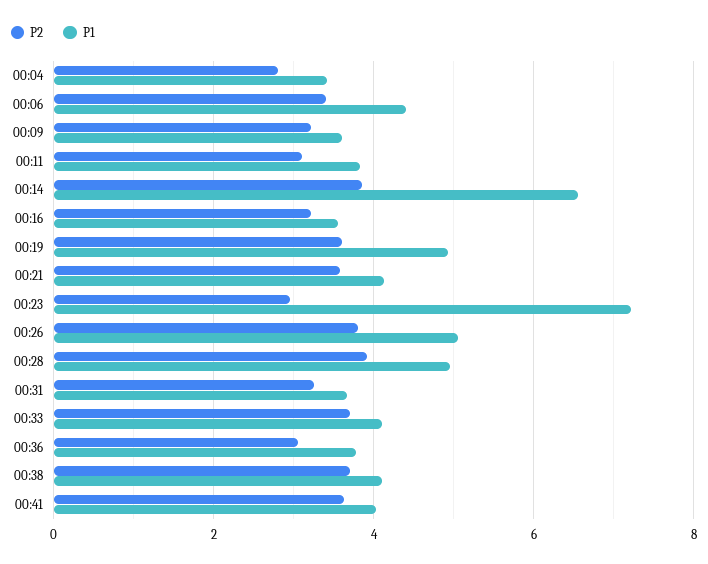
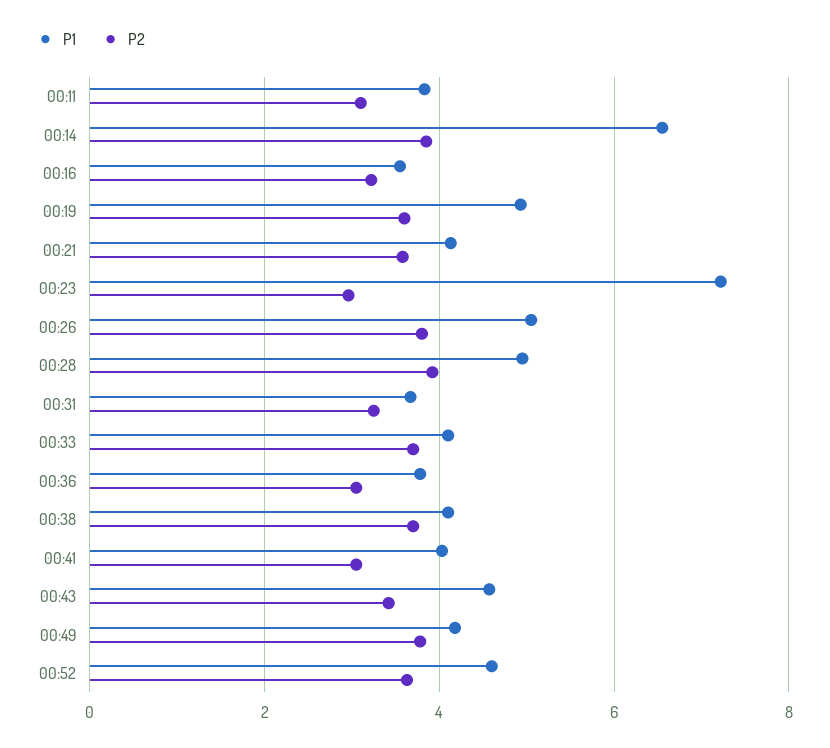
P2, 00:04: 2.8 -> none
P1, 00:04: 3.4 -> none
P2, 00:06: 3.4 -> none
P1, 00:06: 4.4 -> none
P2, 00:09: 3.2 -> none
P1, 00:09: 3.6 -> none
P2, 00:41: 3.6 -> 3
P1, 00:43: none -> 4.6
P2, 00:43: none -> 3.4
P1, 00:49: none -> 4.2
P2, 00:49: none -> 3.8
P1, 00:52: none -> 4.6
P2, 00:52: none -> 3.6

